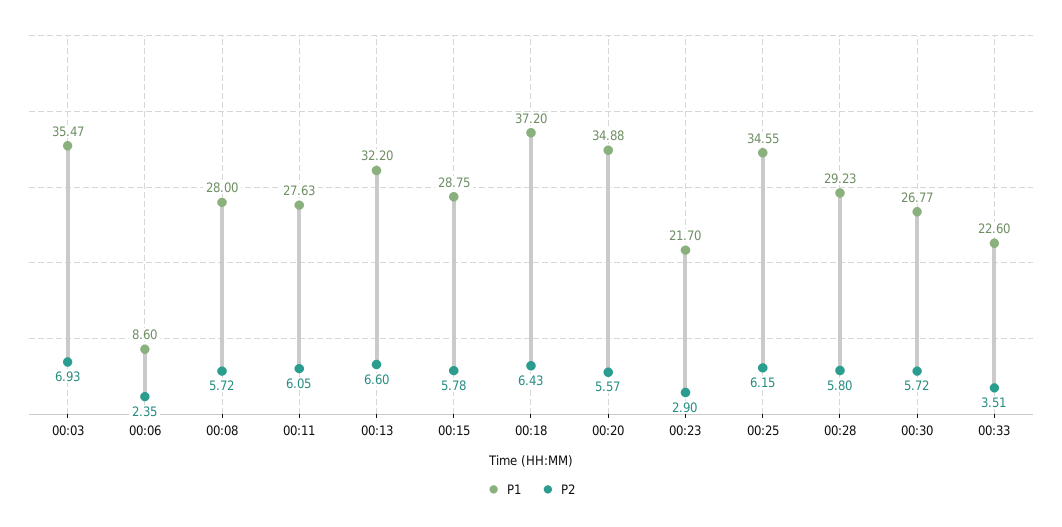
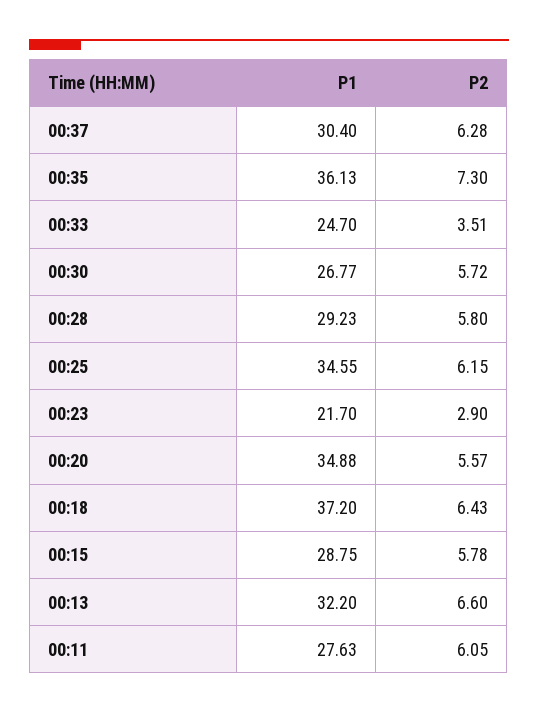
P1, 00:03: 35.47 -> none
P2, 00:03: 6.93 -> none
P1, 00:06: 8.6 -> none
P2, 00:06: 2.35 -> none
P1, 00:08: 28 -> none
P2, 00:08: 5.72 -> none
P1, 00:33: 22.6 -> 24.7
P1, 00:37: none -> 30.4
P2, 00:37: none -> 6.28
P1, 00:35: none -> 36.13
P2, 00:35: none -> 7.3

